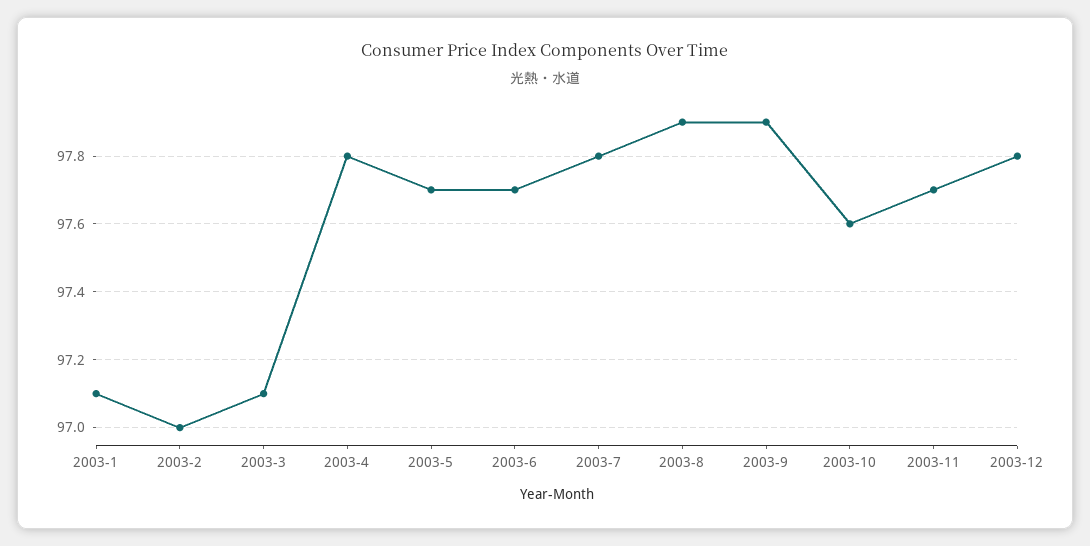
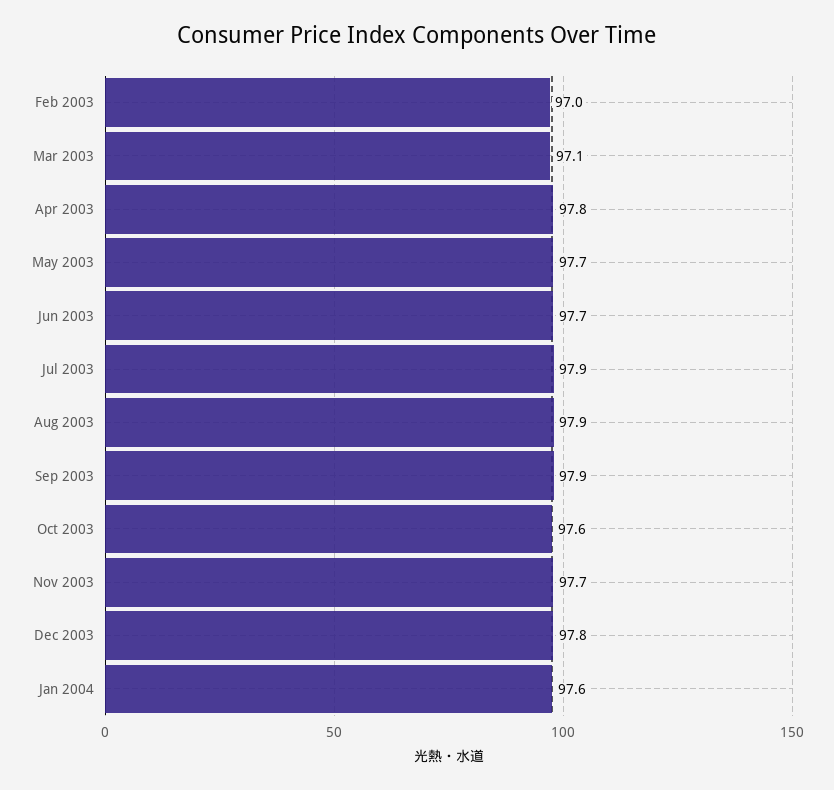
2003-1: 97.1 -> none
2003-7: 97.8 -> 97.9
Jan 2004: none -> 97.6

